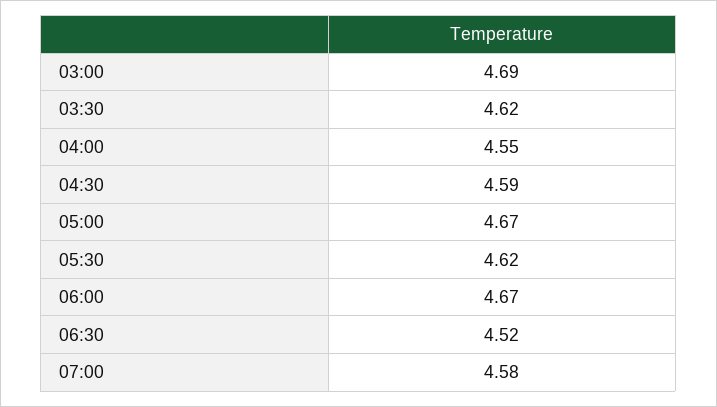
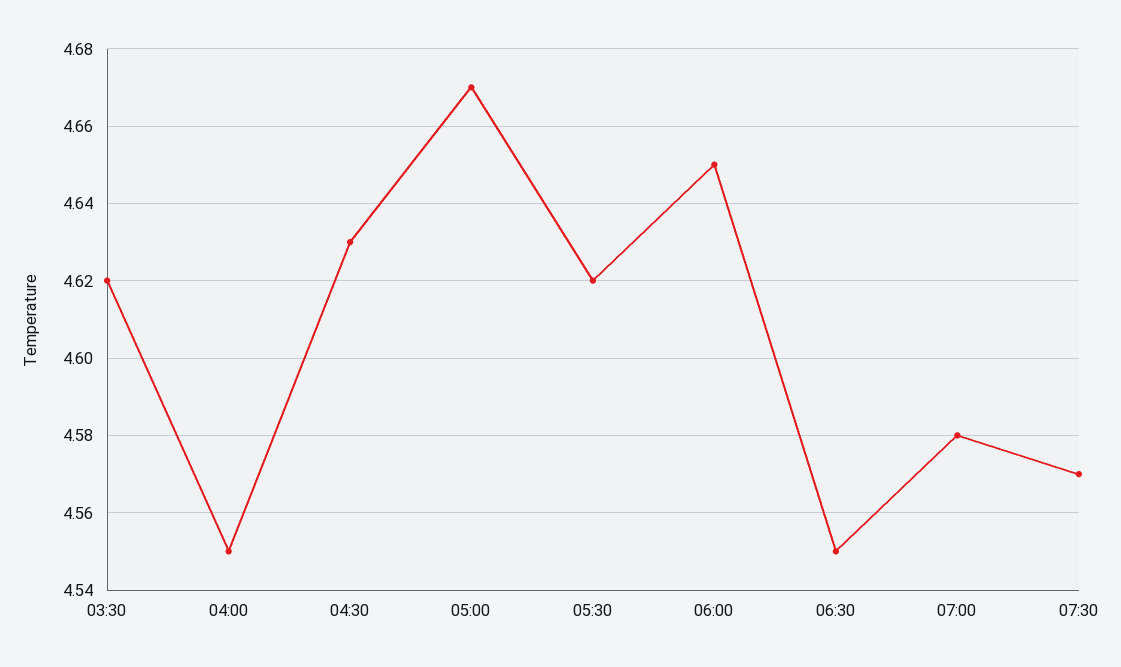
03:00: 4.69 -> none
04:30: 4.59 -> 4.63
06:00: 4.67 -> 4.65
06:30: 4.52 -> 4.55
07:30: none -> 4.57

